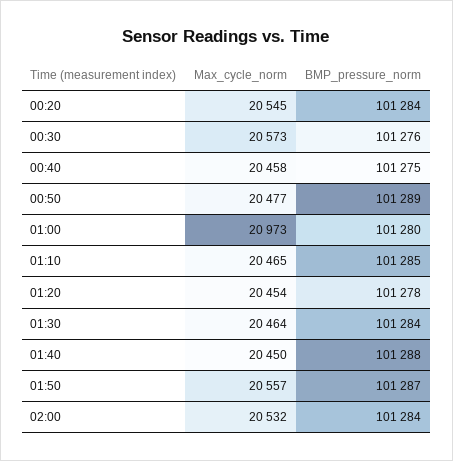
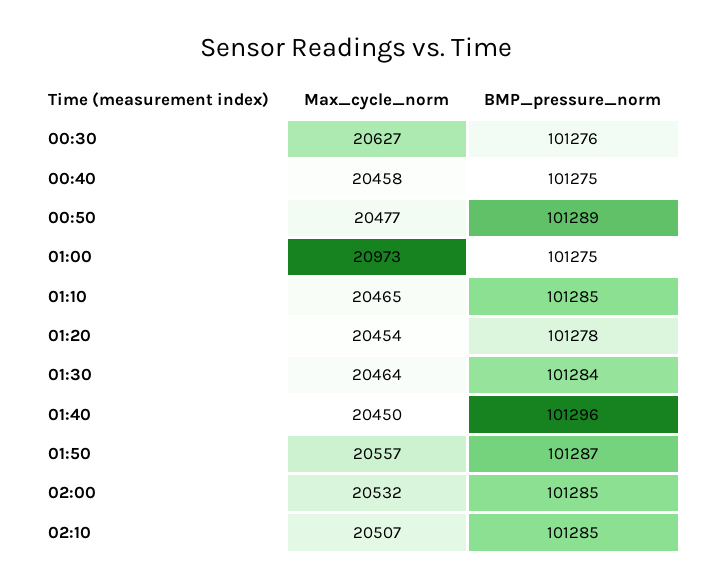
Max_cycle_norm, 00:20: 20545 -> none
BMP_pressure_norm, 00:20: 101284 -> none
Max_cycle_norm, 00:30: 20573 -> 20627
BMP_pressure_norm, 01:00: 101280 -> 101275
BMP_pressure_norm, 01:40: 101288 -> 101296
BMP_pressure_norm, 02:00: 101284 -> 101285
Max_cycle_norm, 02:10: none -> 20507
BMP_pressure_norm, 02:10: none -> 101285

